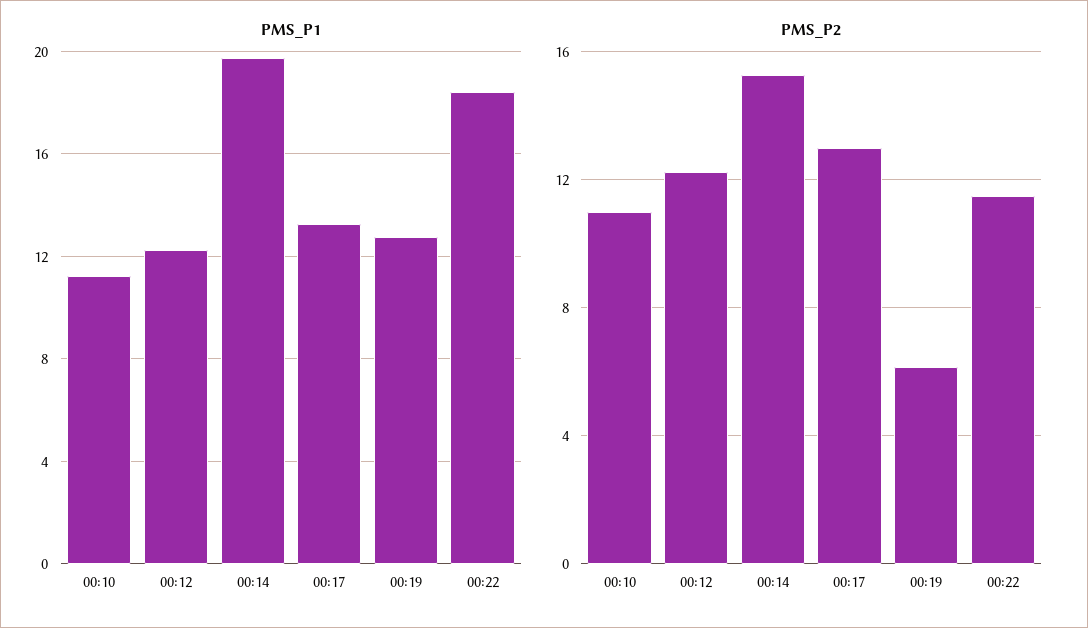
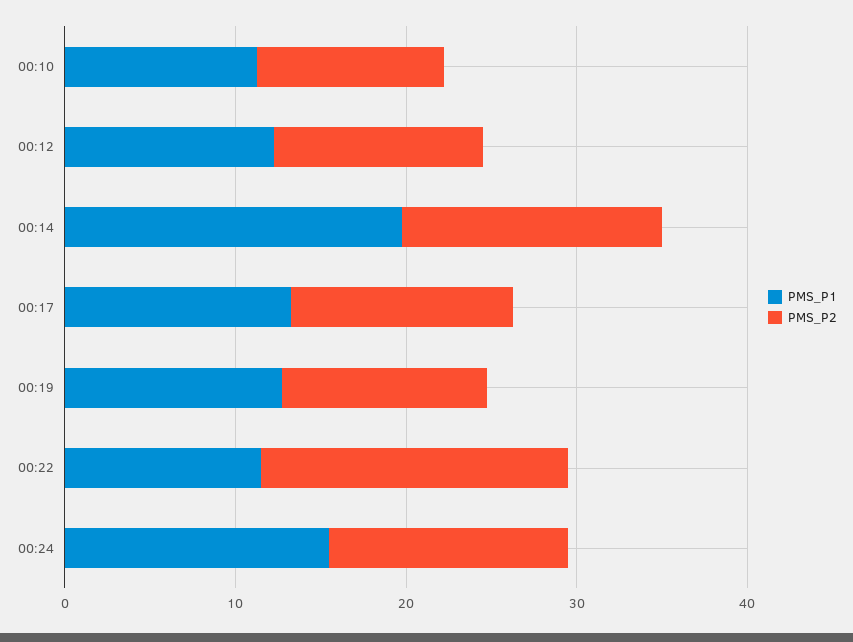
PMS_P1, 00:22: 18.5 -> 12
PMS_P2, 00:19: 6 -> 12
PMS_P2, 00:22: 11.5 -> 18
PMS_P1, 00:24: none -> 16
PMS_P2, 00:24: none -> 14

